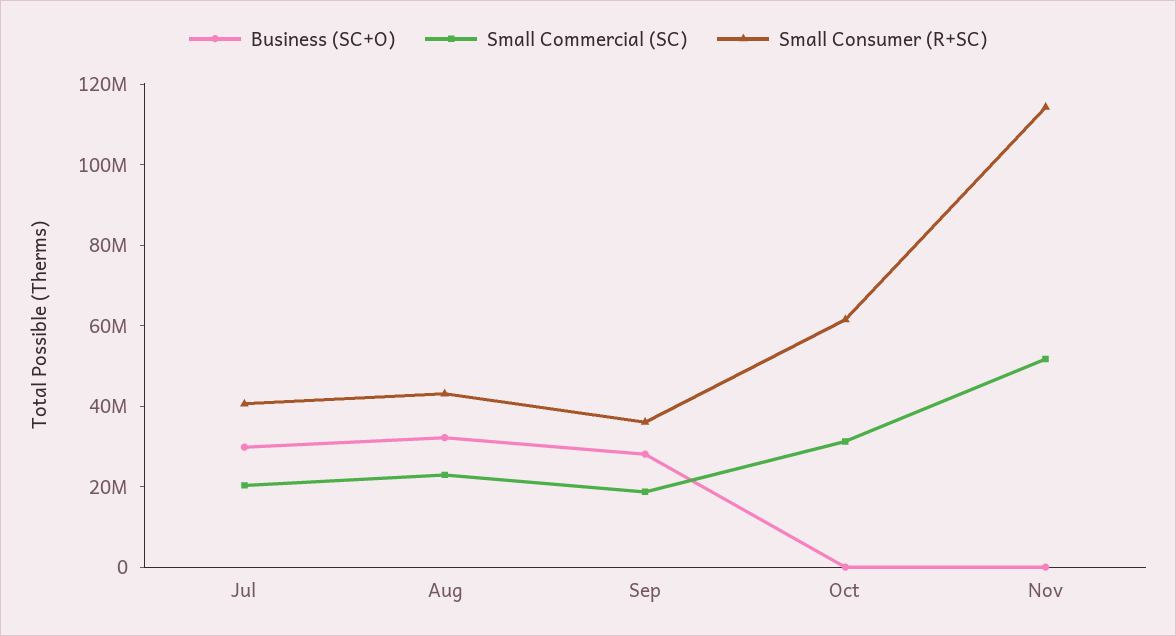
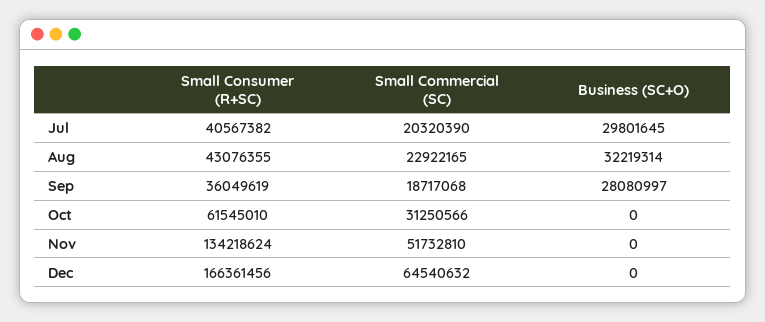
Small Consumer (R+SC), Nov: 115000000 -> 134218624
Small Consumer (R+SC), Dec: none -> 166361456
Small Commercial (SC), Dec: none -> 64540632
Business (SC+O), Dec: none -> 0

